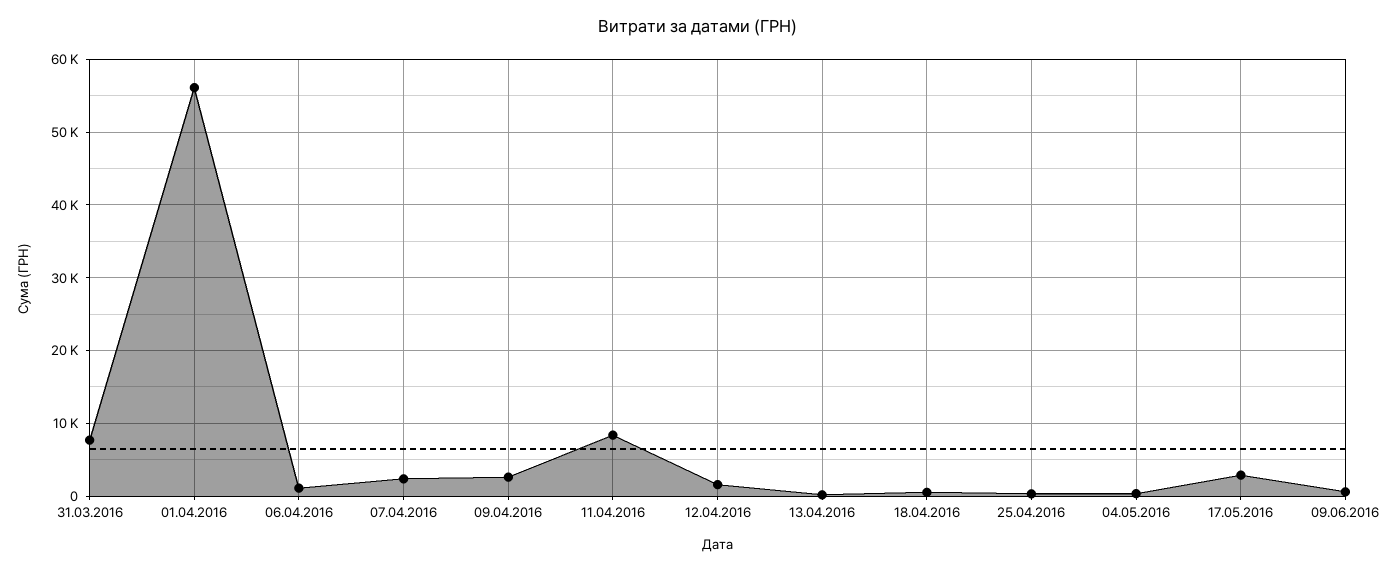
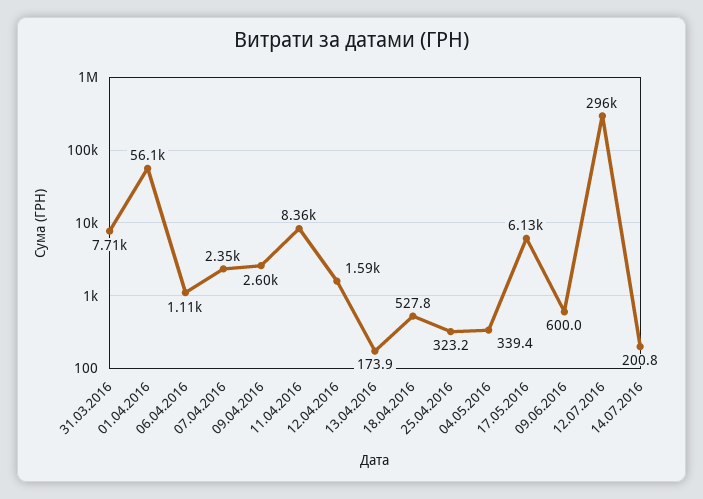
17.05.2016: 3000 -> 6130
12.07.2016: none -> 296000
14.07.2016: none -> 200.8

